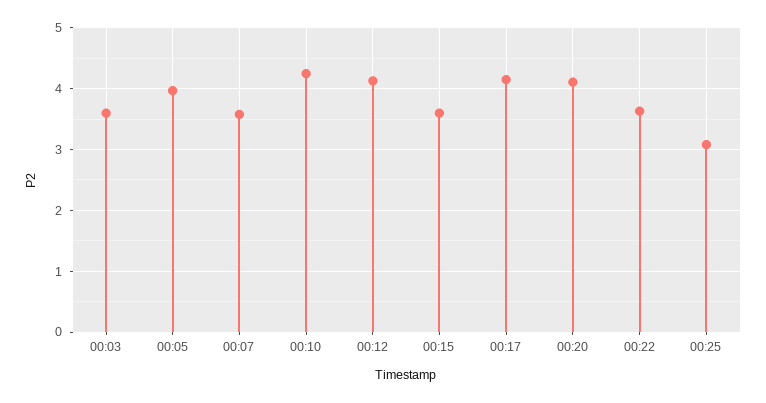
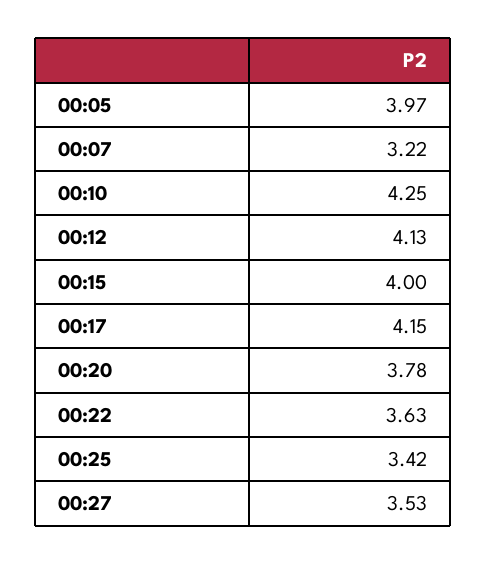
00:03: 3.6 -> none
00:07: 3.6 -> 3.22
00:15: 3.6 -> 4
00:20: 4.1 -> 3.78
00:25: 3.1 -> 3.42
00:27: none -> 3.53

